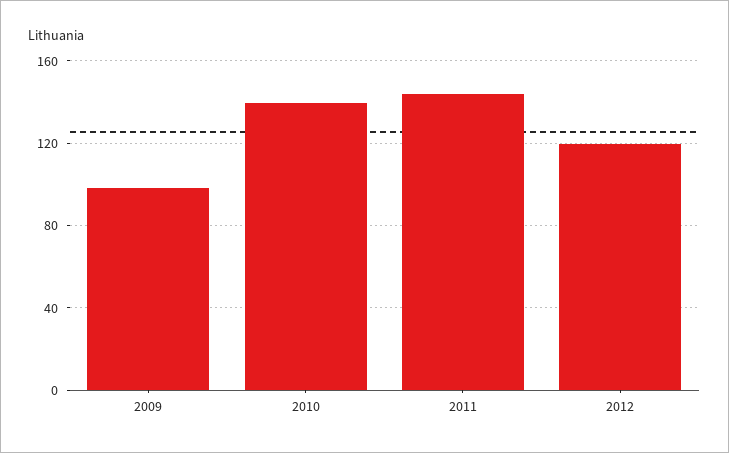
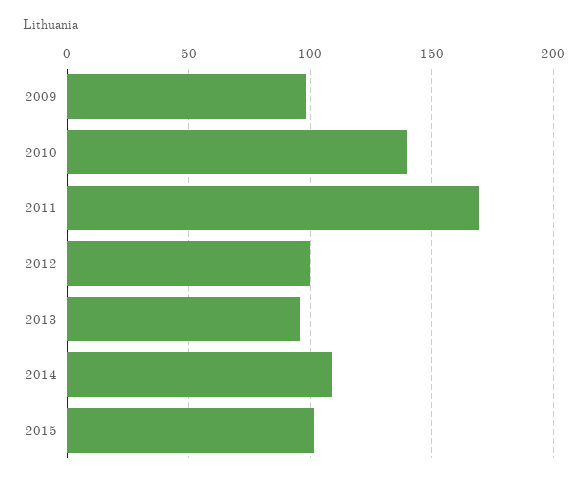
2011: 145 -> 170
2012: 120 -> 100
2013: none -> 95
2014: none -> 110
2015: none -> 100

